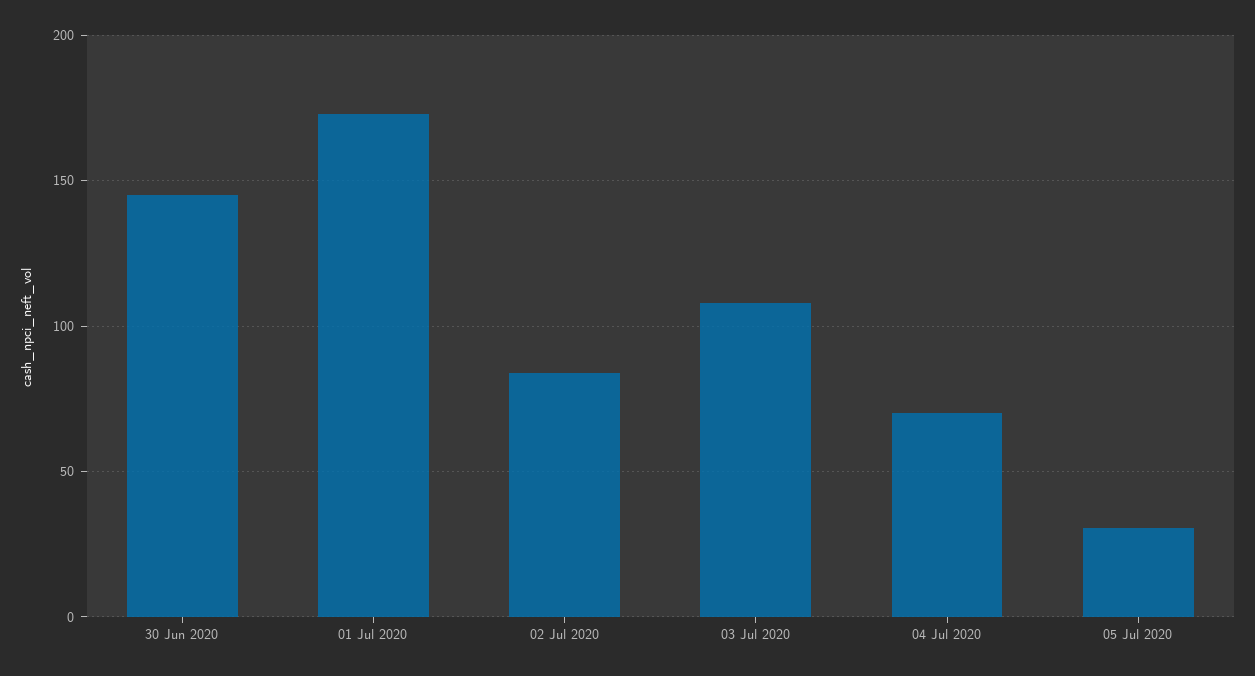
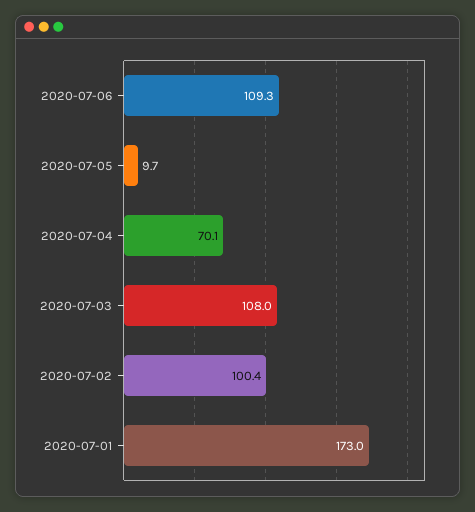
30 Jun 2020: 145 -> none
02 Jul 2020: 85 -> 100.4
05 Jul 2020: 30 -> 9.7
2020-07-06: none -> 109.3

